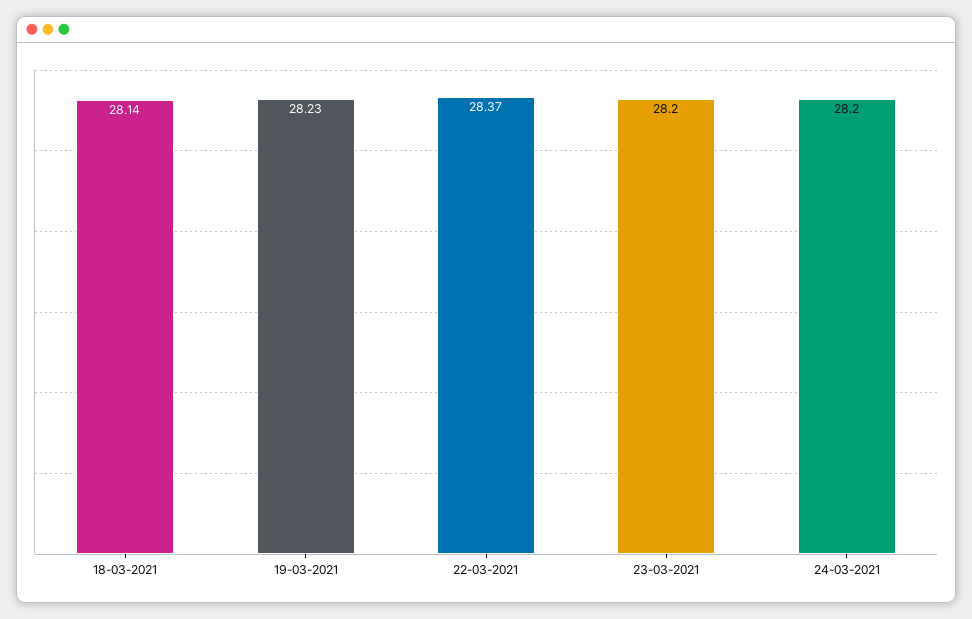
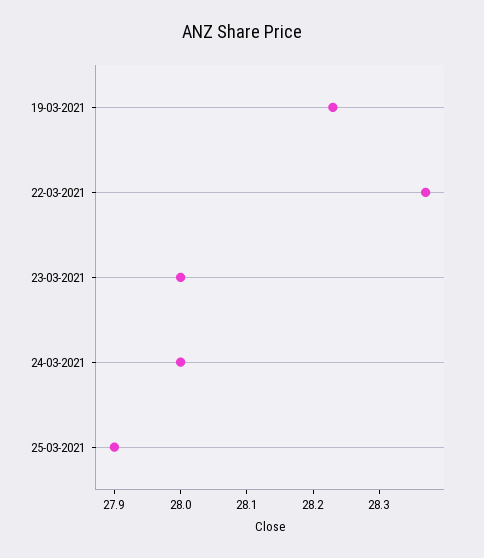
18-03-2021: 28.14 -> none
23-03-2021: 28.2 -> 28
24-03-2021: 28.2 -> 28
25-03-2021: none -> 27.9

